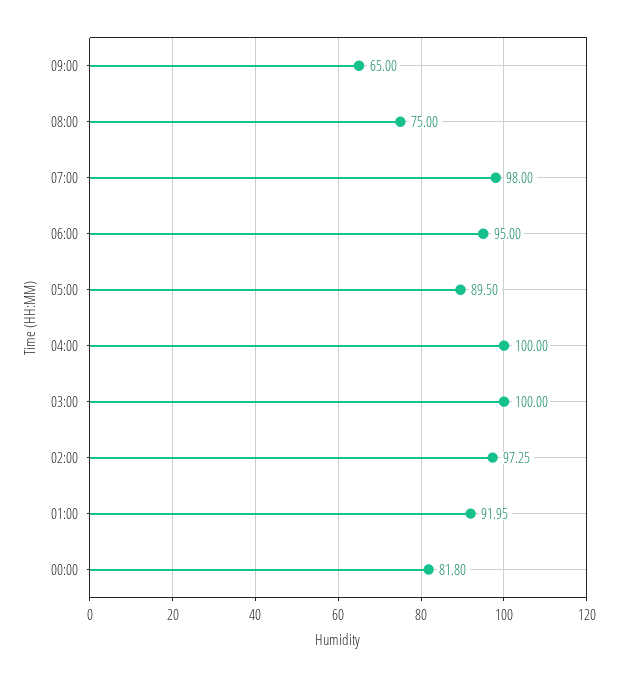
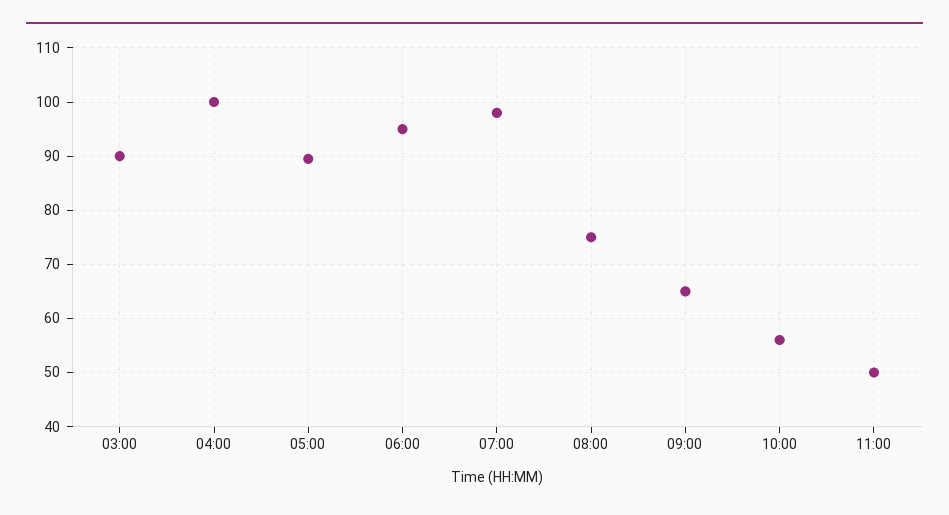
03:00: 100 -> 90
02:00: 97.25 -> none
01:00: 91.95 -> none
00:00: 81.8 -> none
10:00: none -> 56
11:00: none -> 50

